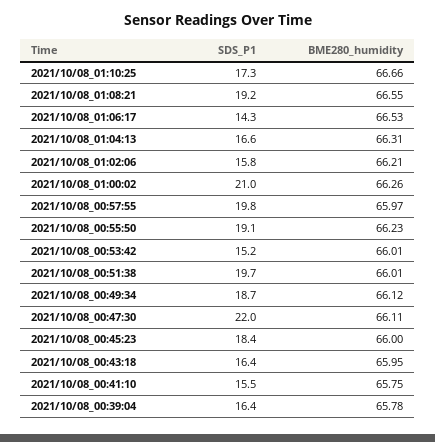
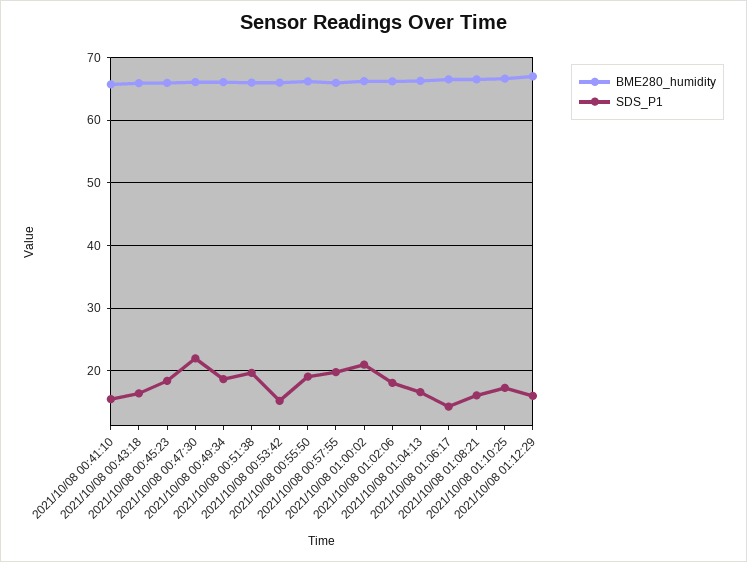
SDS_P1, 2021/10/08_01:08:21: 19.2 -> 16
SDS_P1, 2021/10/08_01:02:06: 15.8 -> 18
SDS_P1, 2021/10/08_00:39:04: 16.4 -> none
BME280_humidity, 2021/10/08_00:39:04: 65.78 -> none
BME280_humidity, 2021/10/08 01:12:29: none -> 67
SDS_P1, 2021/10/08 01:12:29: none -> 16

